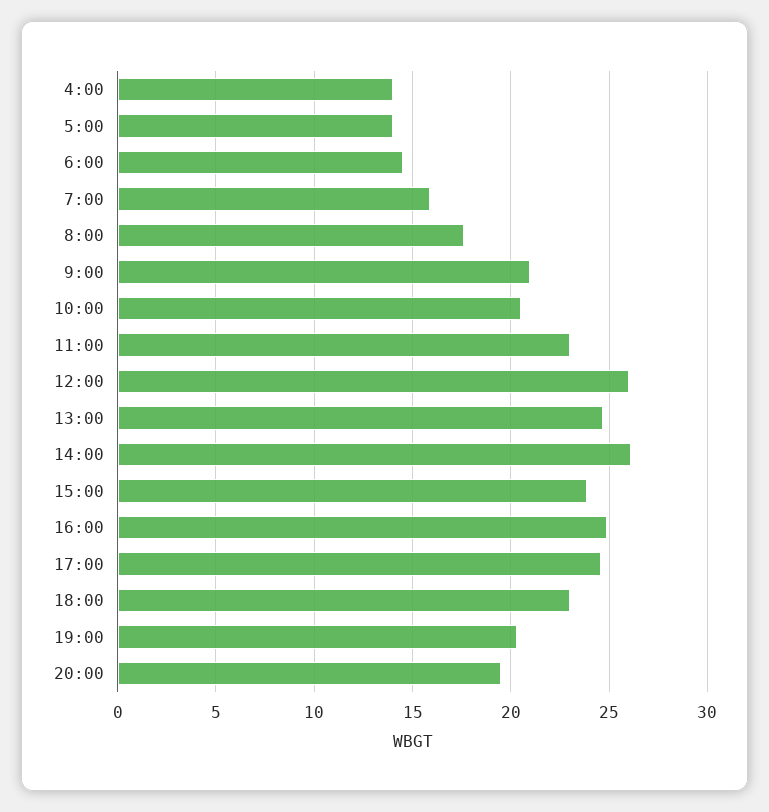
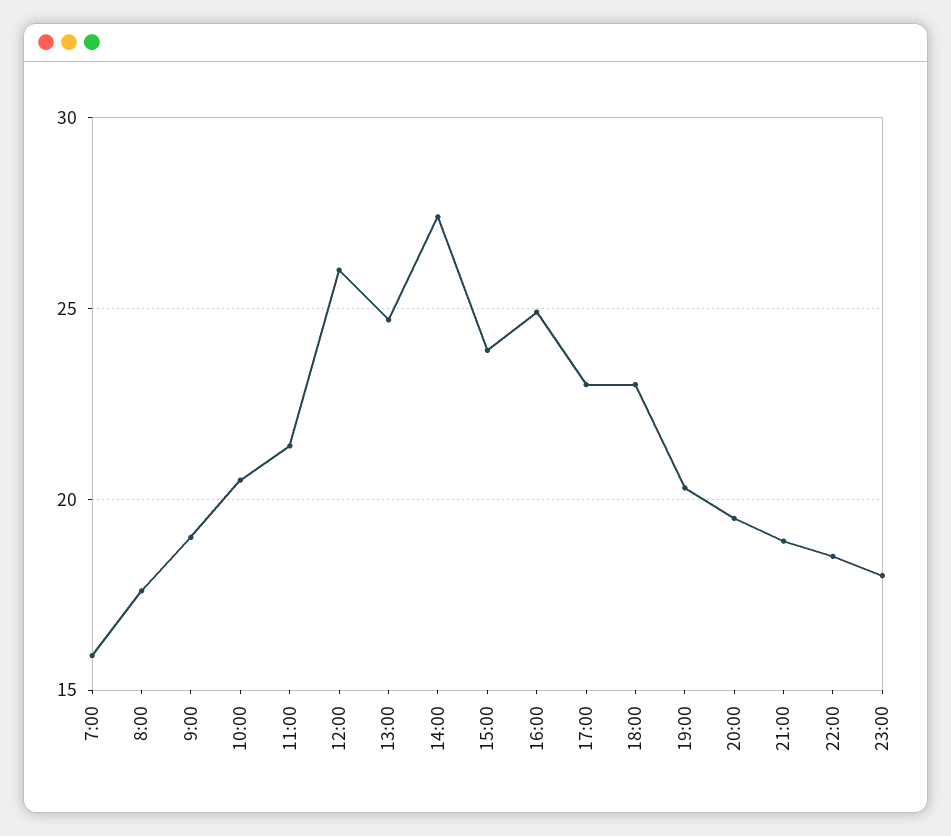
4:00: 14 -> none
5:00: 14 -> none
6:00: 14.5 -> none
9:00: 21 -> 19
11:00: 23 -> 21.5
14:00: 26 -> 27.5
17:00: 24.5 -> 23
21:00: none -> 19
22:00: none -> 18.5
23:00: none -> 18

